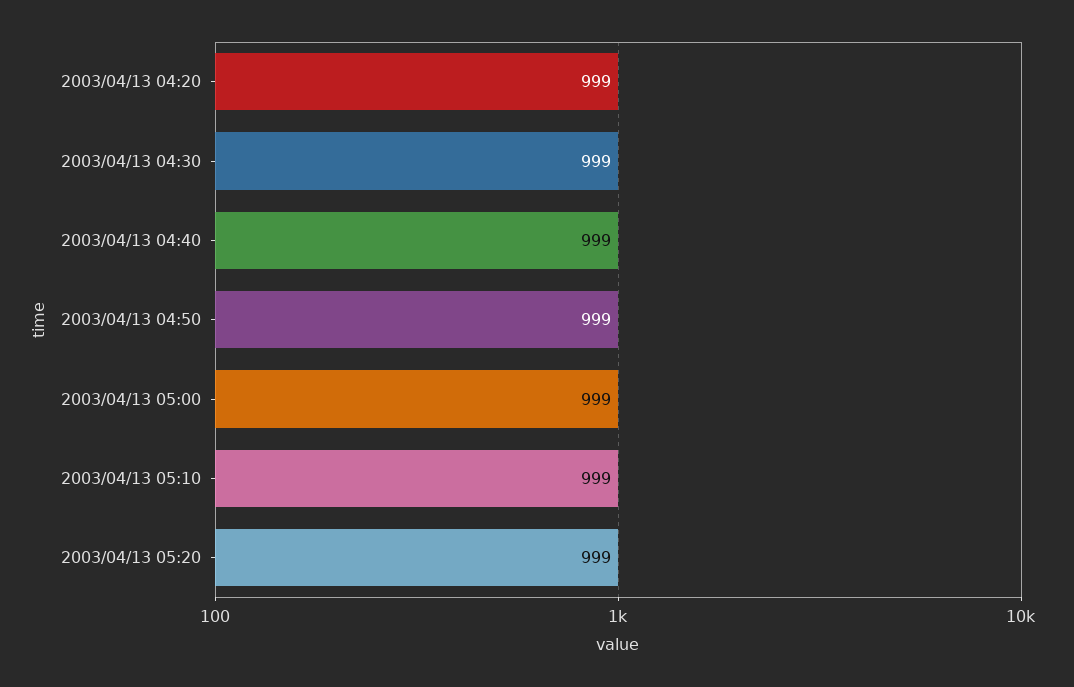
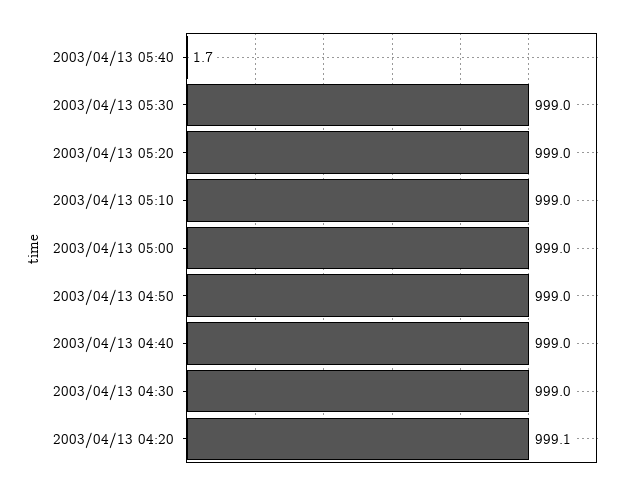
2003/04/13 04:20: 999 -> 999.1
2003/04/13 05:40: none -> 1.7
2003/04/13 05:30: none -> 999

